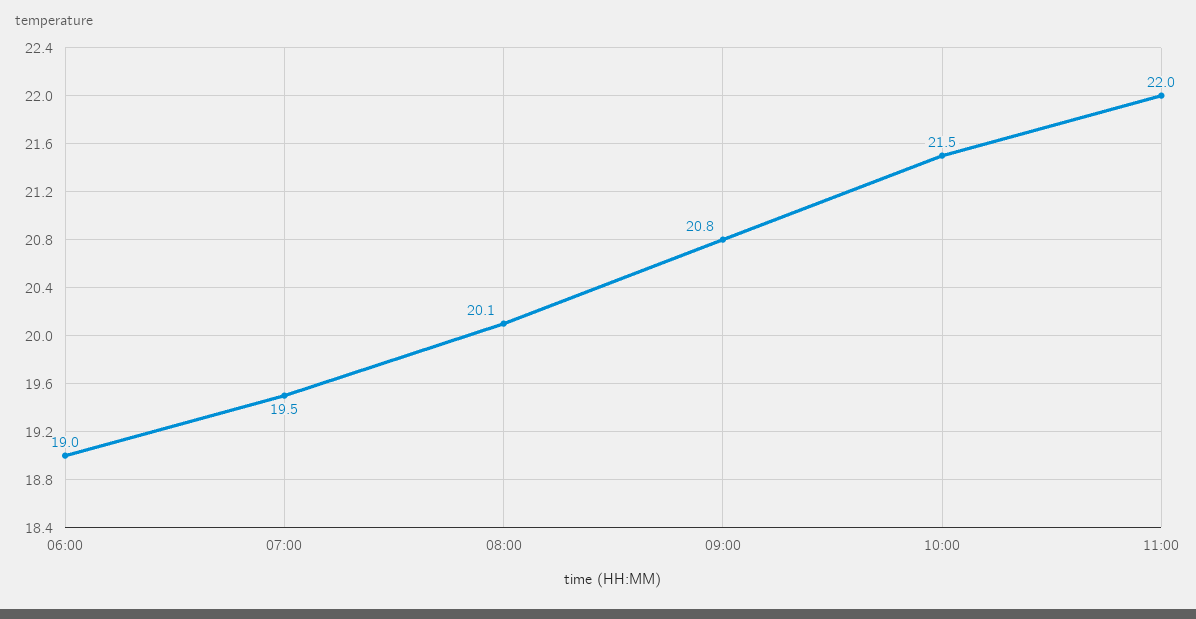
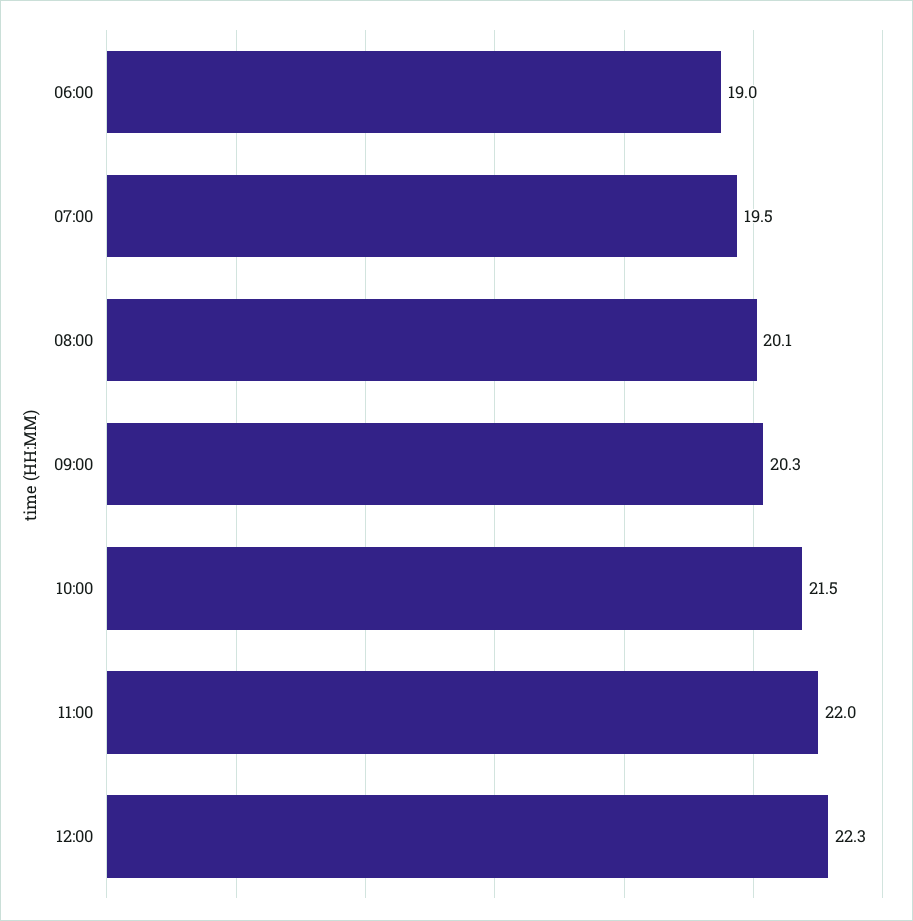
09:00: 20.8 -> 20.3
12:00: none -> 22.3

